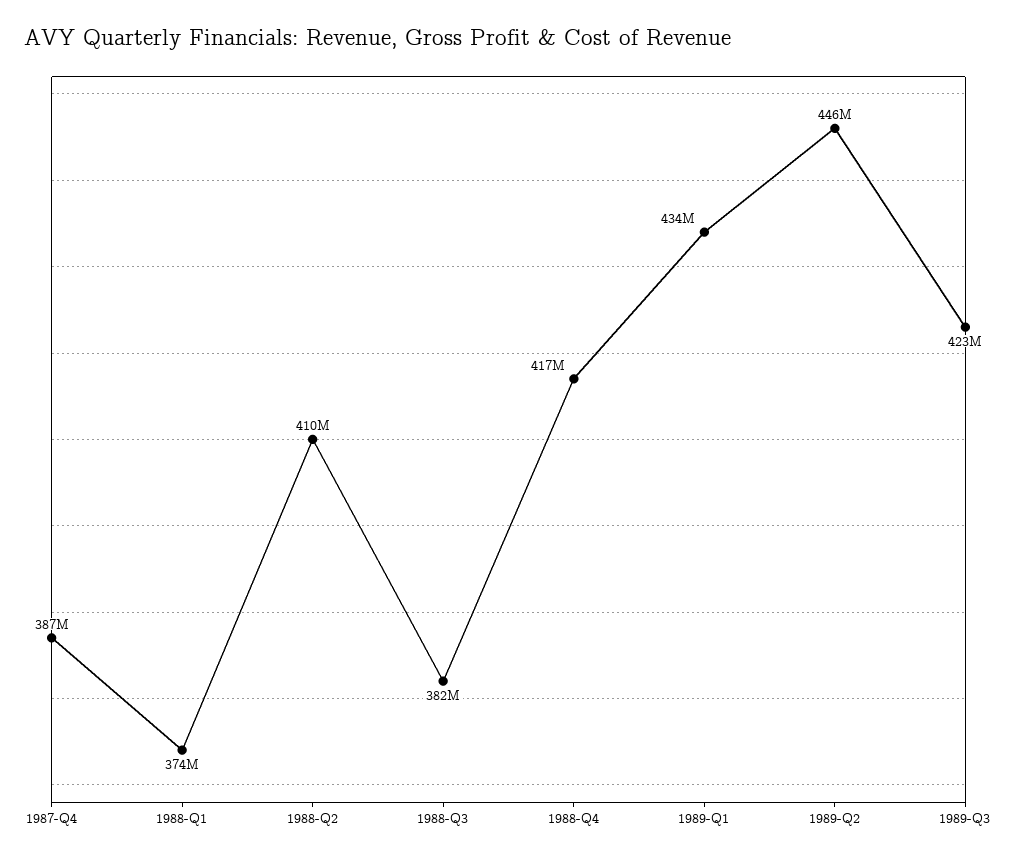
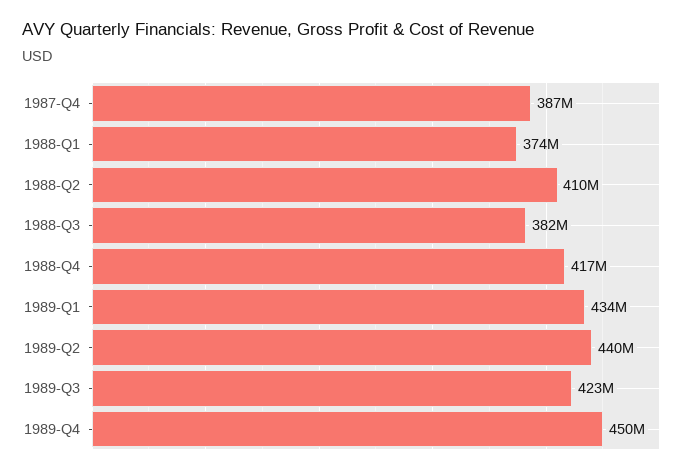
1989-Q2: 446000000 -> 440000000
1989-Q4: none -> 450000000

